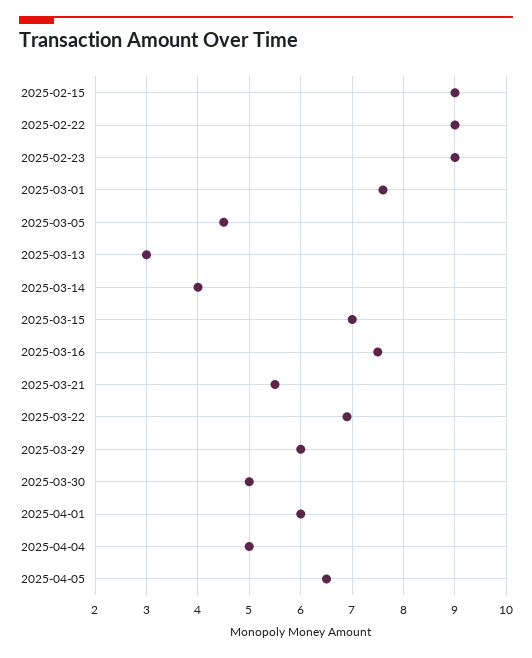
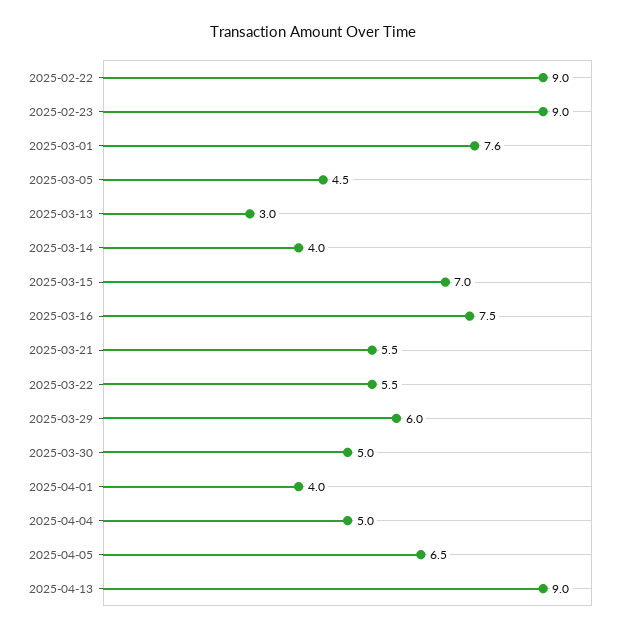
2025-02-15: 9 -> none
2025-03-22: 7 -> 5.5
2025-04-01: 6 -> 4
2025-04-13: none -> 9

